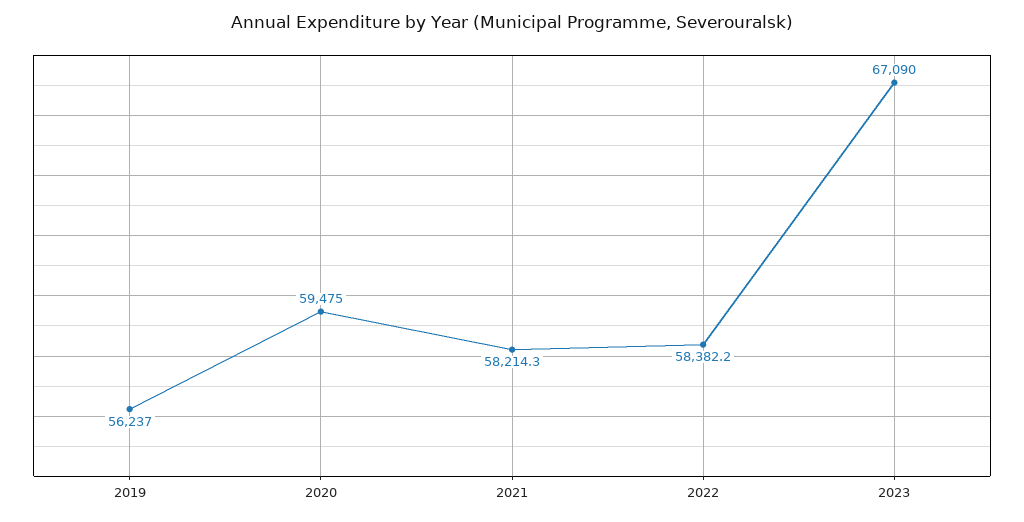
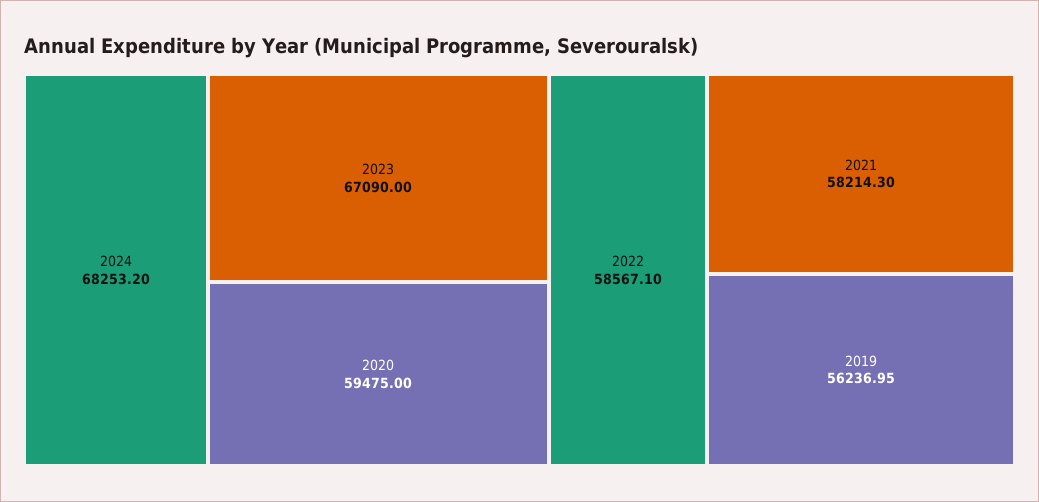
2022: 58382.2 -> 58567.1
2024: none -> 68253.2

